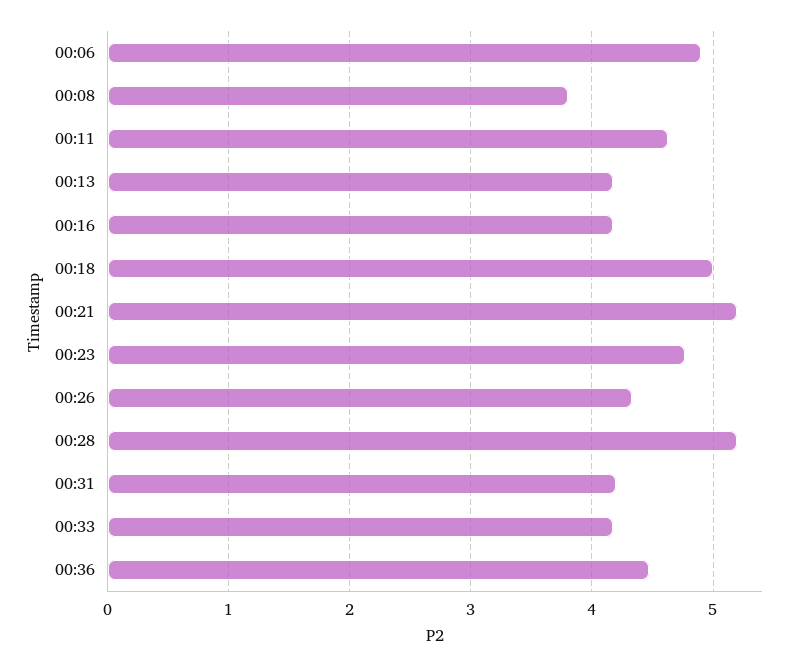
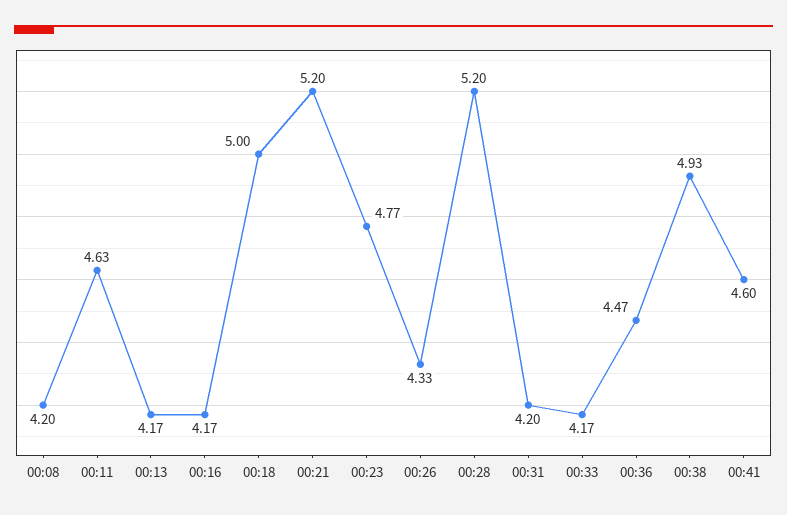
00:06: 4.9 -> none
00:08: 3.8 -> 4.2
00:38: none -> 4.93
00:41: none -> 4.6

